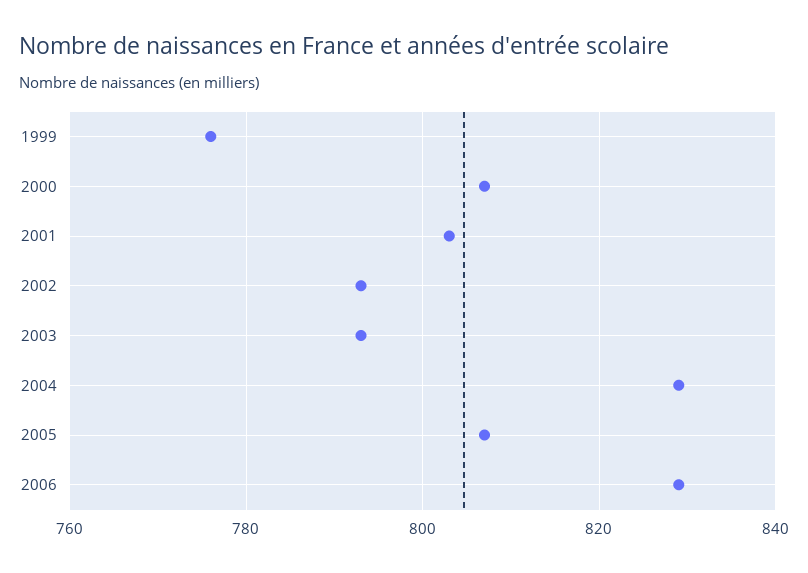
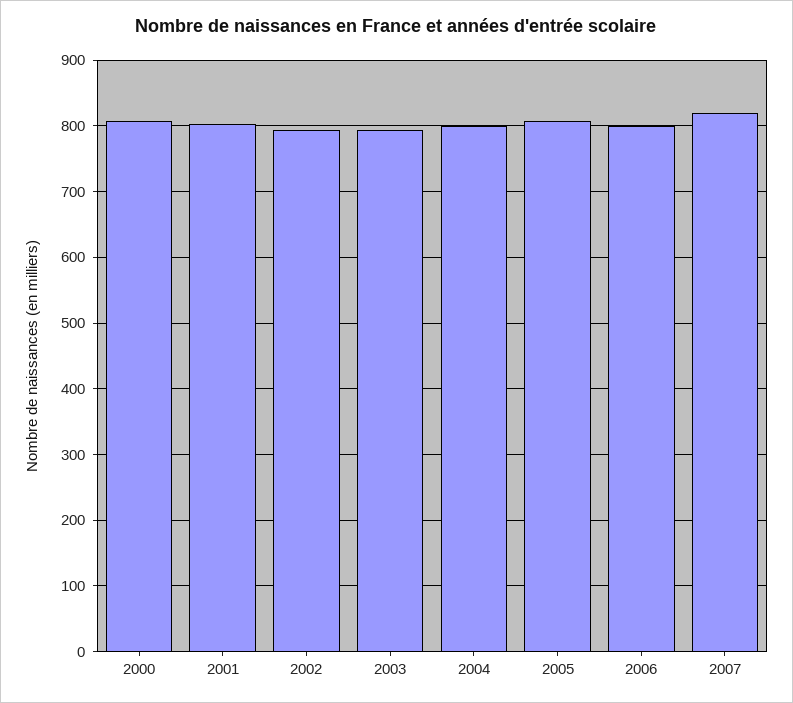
1999: 775 -> none
2004: 830 -> 800
2006: 830 -> 800
2007: none -> 820

